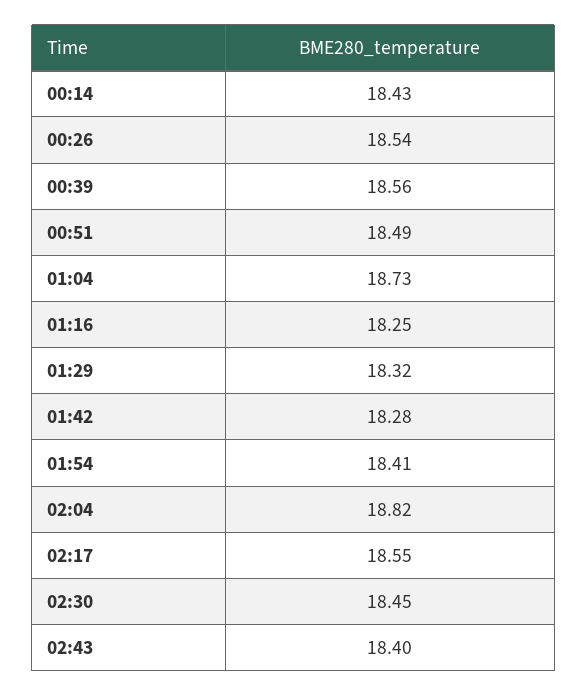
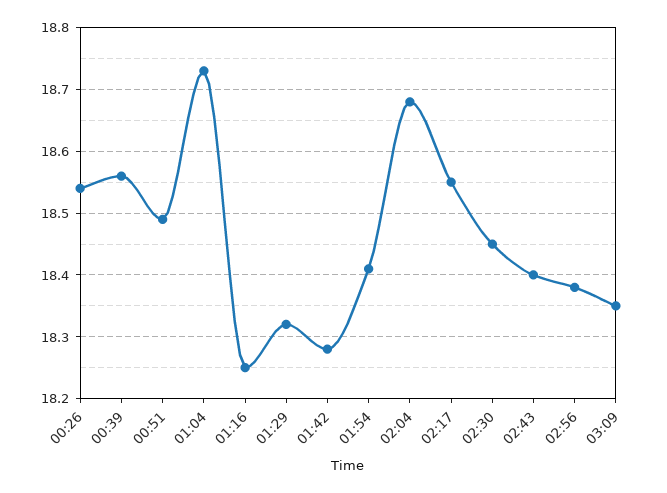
00:14: 18.43 -> none
02:04: 18.82 -> 18.68
02:56: none -> 18.38
03:09: none -> 18.35

